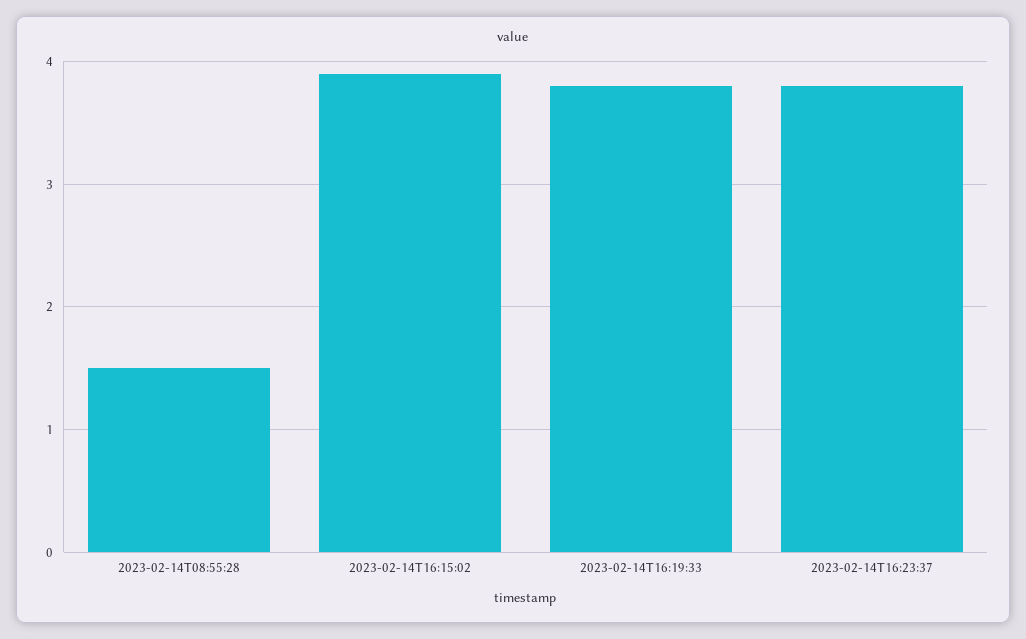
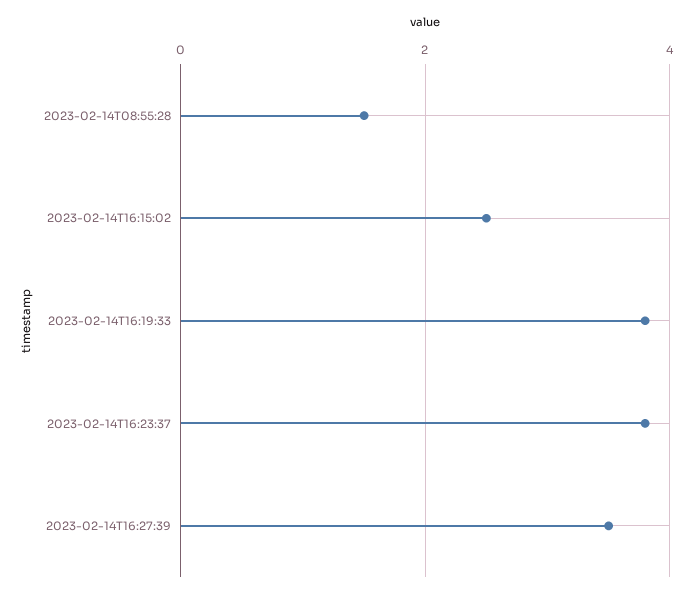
2023-02-14T16:15:02: 3.9 -> 2.5
2023-02-14T16:27:39: none -> 3.5

